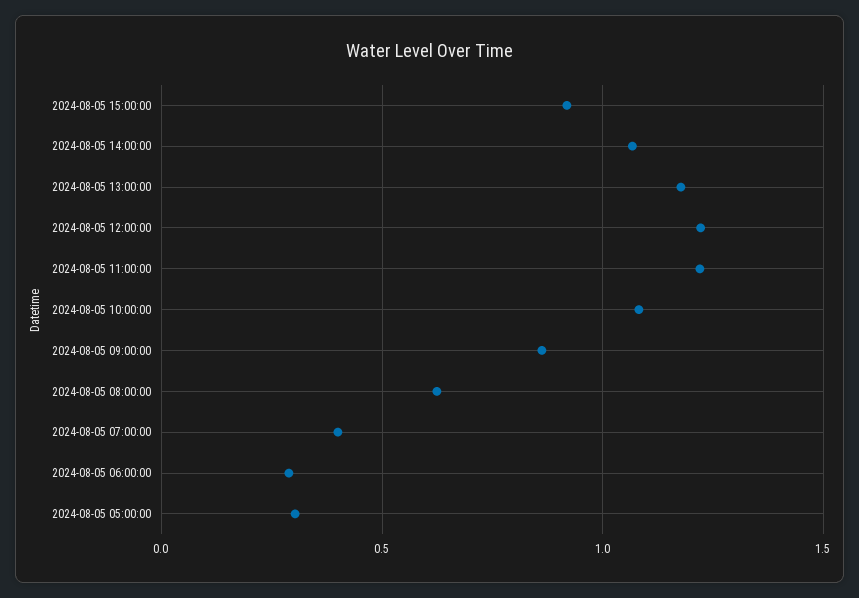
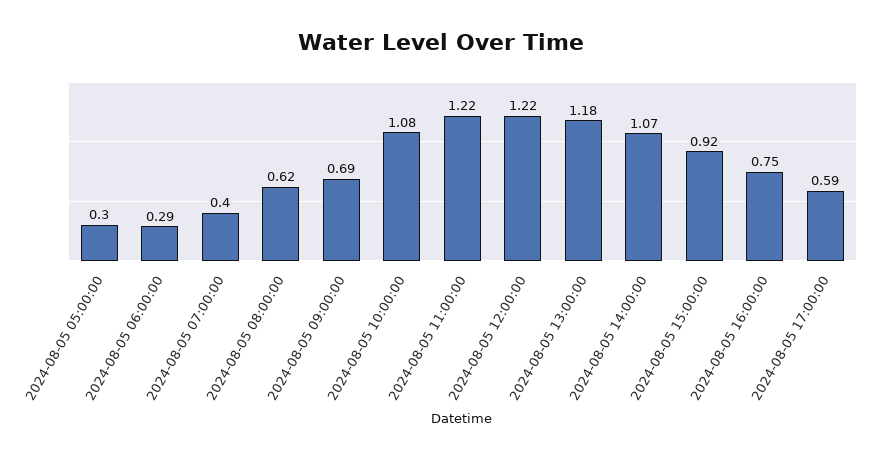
2024-08-05 09:00:00: 0.85 -> 0.69
2024-08-05 16:00:00: none -> 0.75
2024-08-05 17:00:00: none -> 0.59

